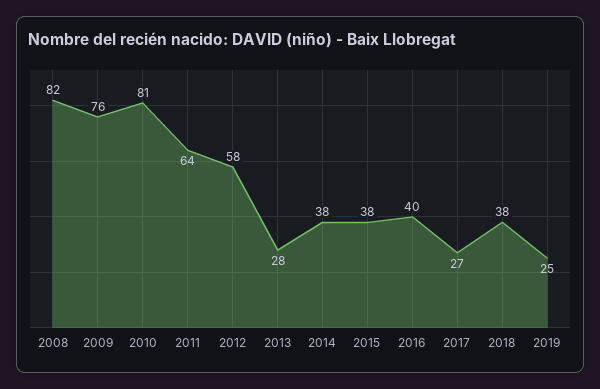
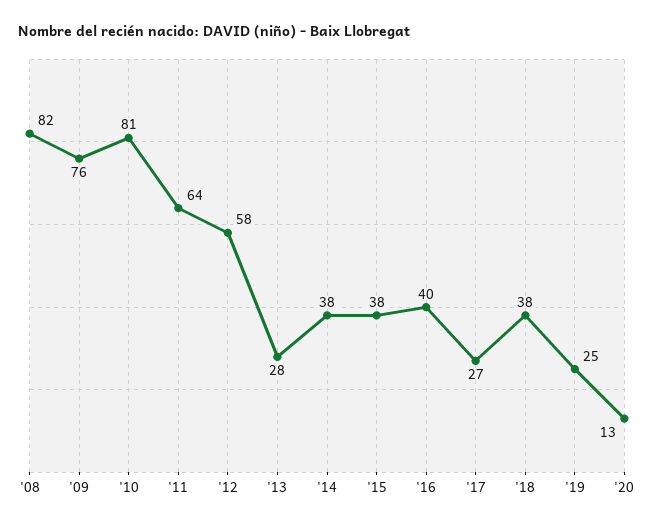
'20: none -> 13

